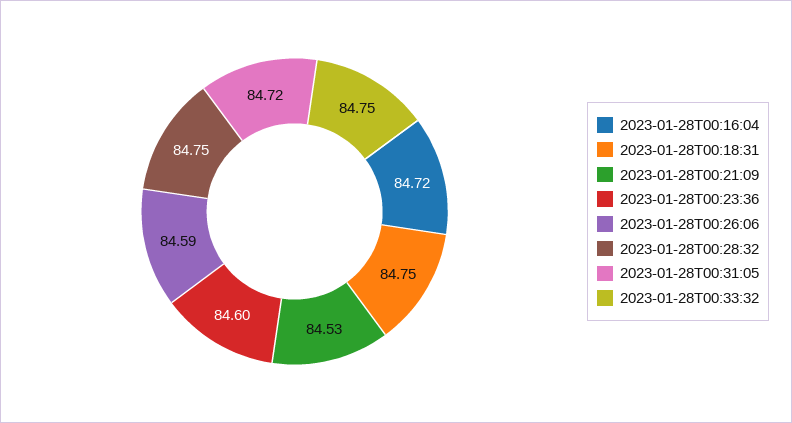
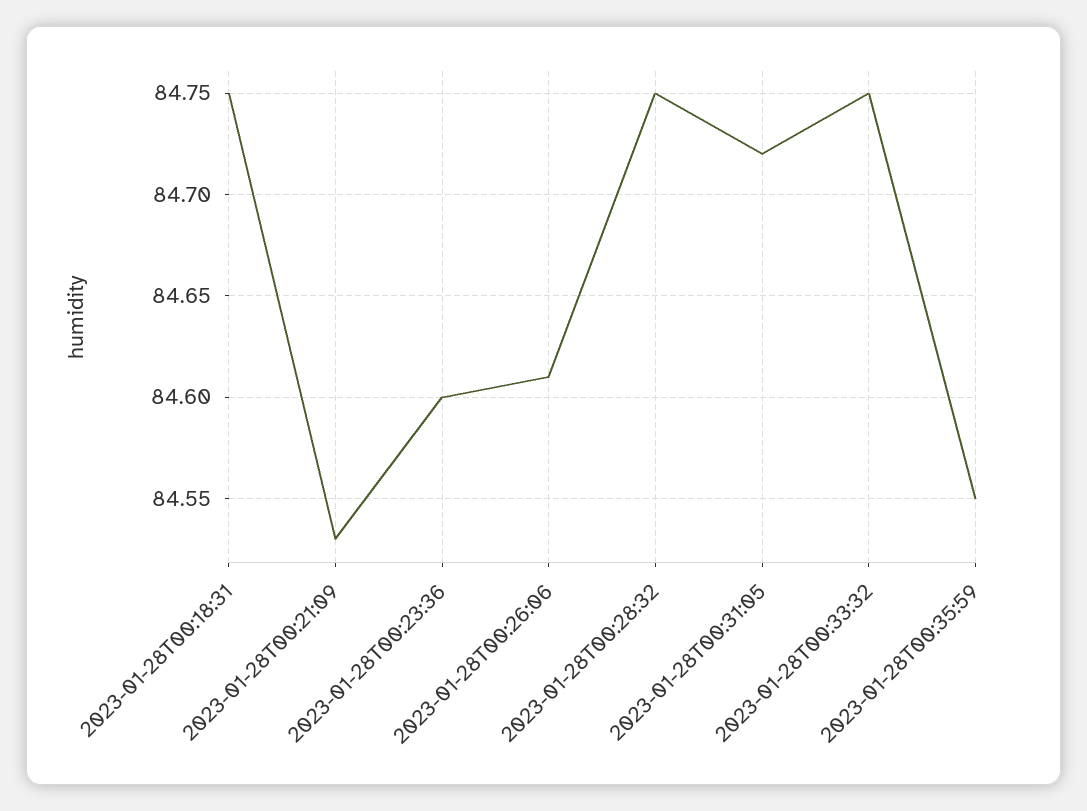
2023-01-28T00:16:04: 84.72 -> none
2023-01-28T00:26:06: 84.59 -> 84.61
2023-01-28T00:35:59: none -> 84.55

